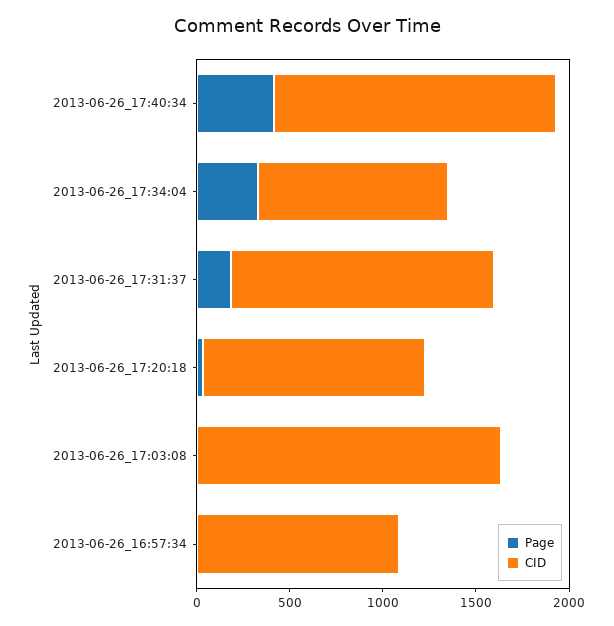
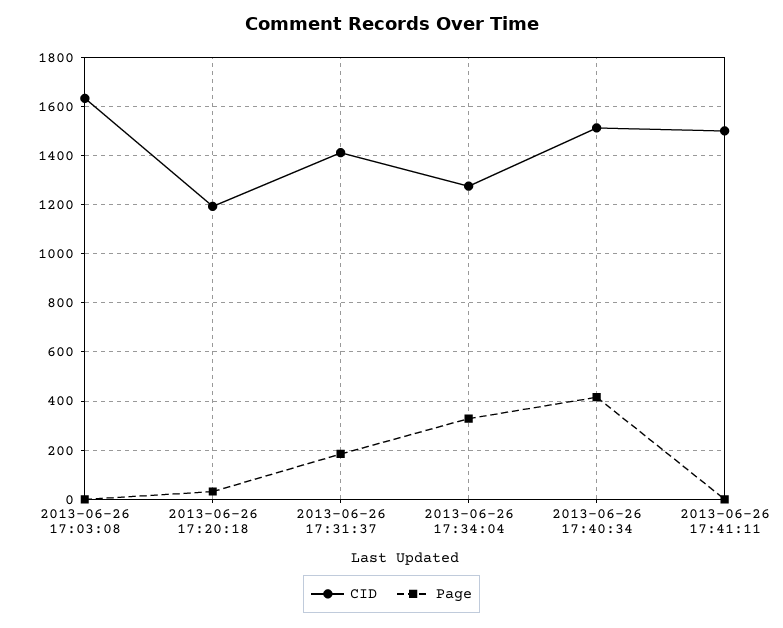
CID, 2013-06-26_17:34:04: 1000 -> 1275
Page, 2013-06-26_16:57:34: 0 -> none
CID, 2013-06-26_16:57:34: 1100 -> none
CID, 2013-06-26 17:41:11: none -> 1500
Page, 2013-06-26 17:41:11: none -> 0

